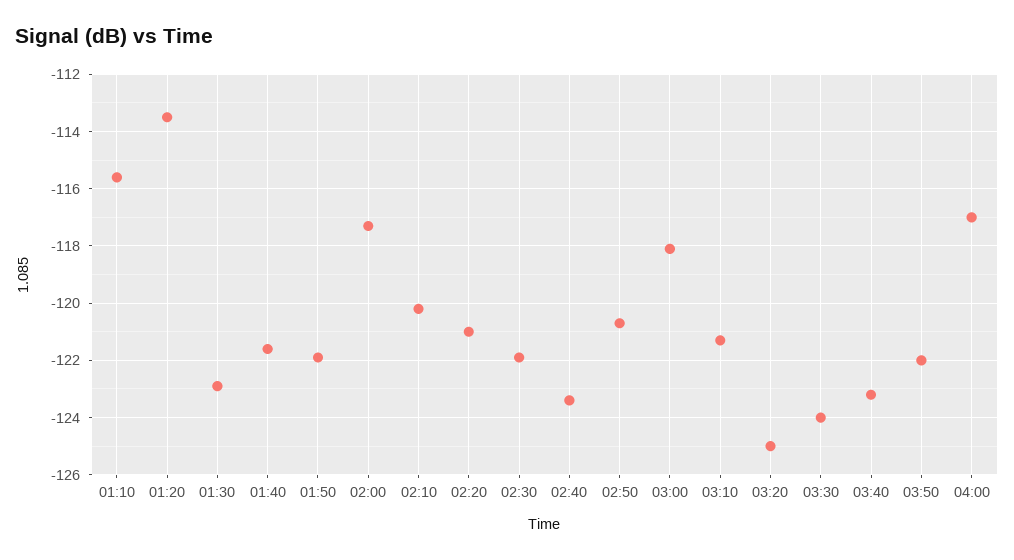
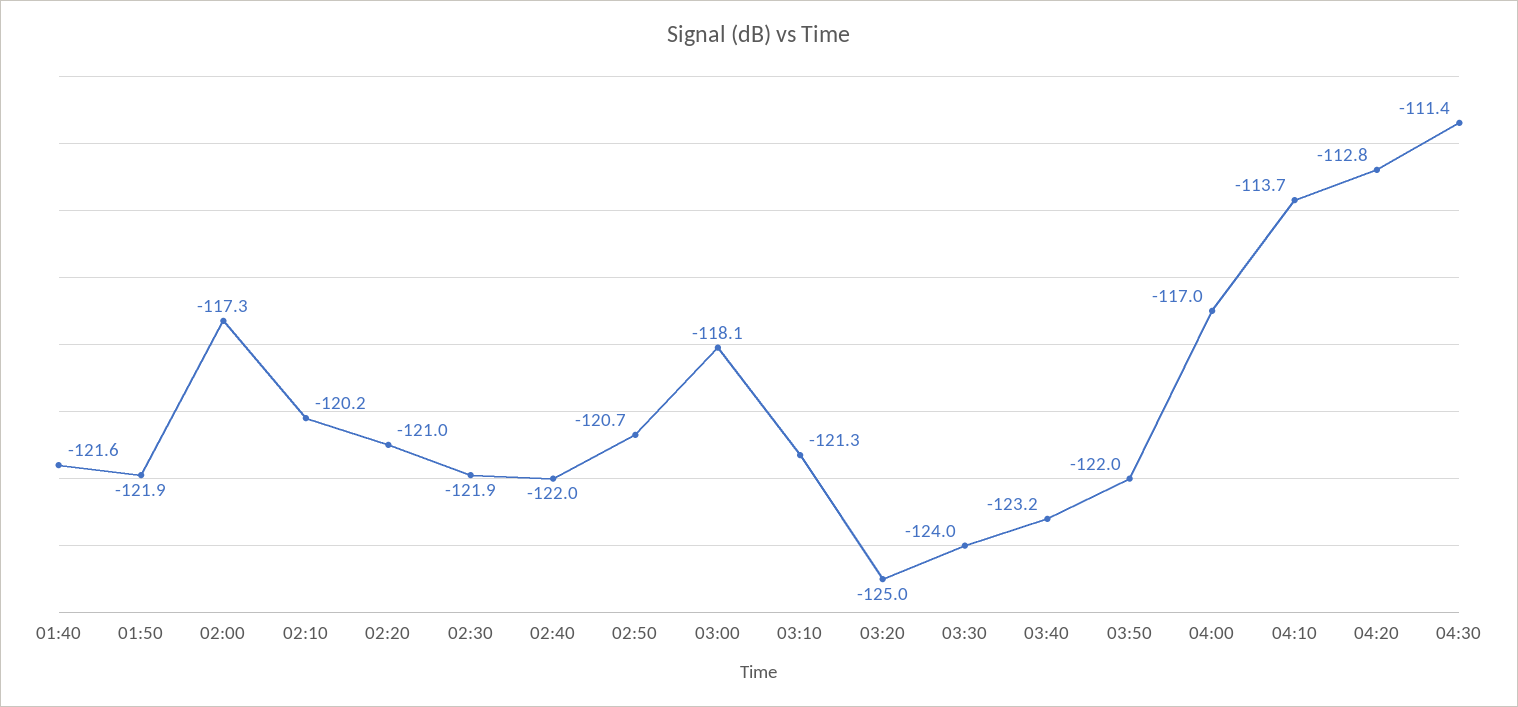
01:10: -115.5 -> none
01:20: -113.5 -> none
01:30: -123 -> none
02:40: -123.5 -> -122
04:10: none -> -113.7
04:20: none -> -112.8
04:30: none -> -111.4

